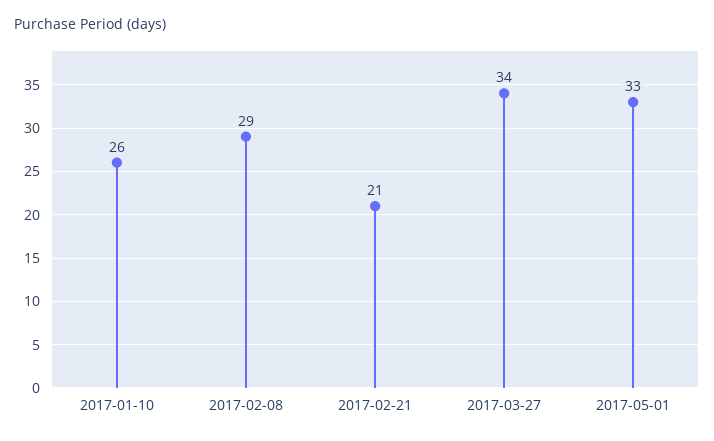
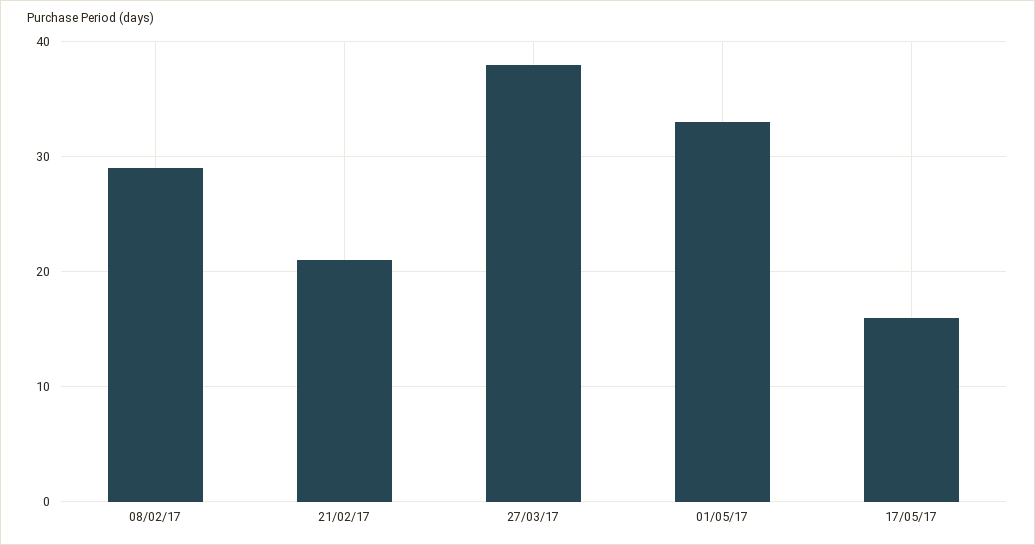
2017-01-10: 26 -> none
2017-03-27: 34 -> 38
17/05/17: none -> 16

